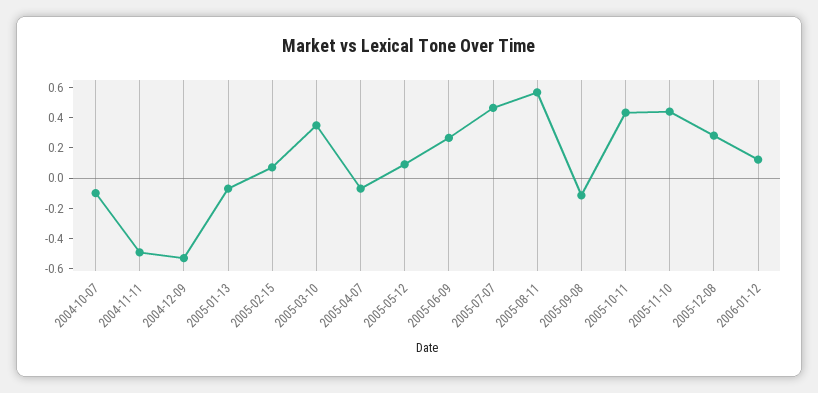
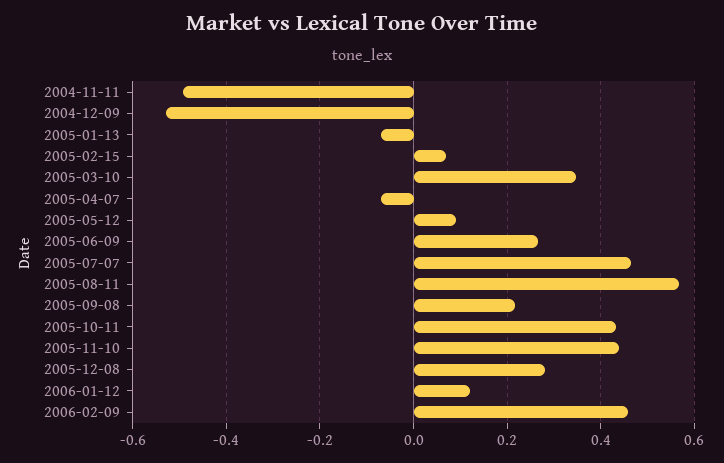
2004-10-07: -0.1 -> none
2005-09-08: -0.1 -> 0.22
2006-02-09: none -> 0.46

